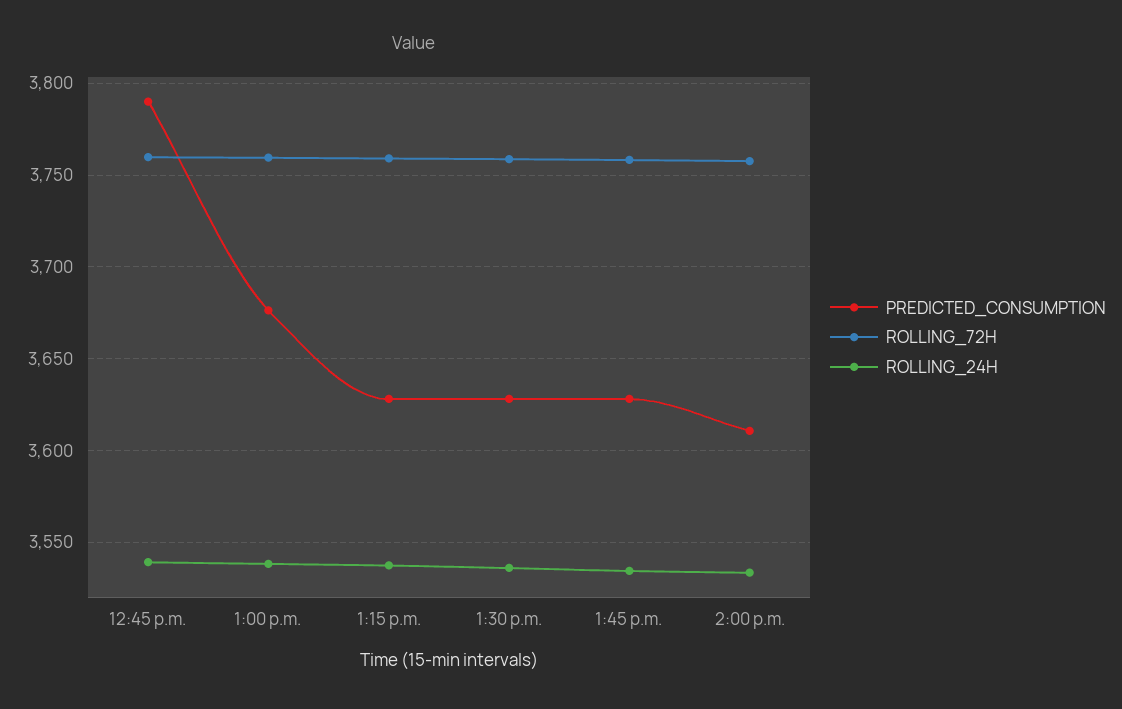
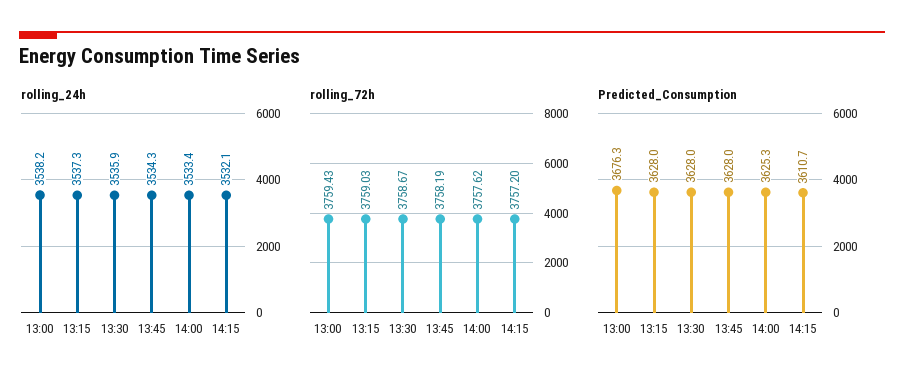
PREDICTED_CONSUMPTION, 12:45 p.m.: 3790 -> none
ROLLING_72H, 12:45 p.m.: 3760 -> none
ROLLING_24H, 12:45 p.m.: 3540 -> none
PREDICTED_CONSUMPTION, 2:00 p.m.: 3610 -> 3625.3
ROLLING_24H, 14:15: none -> 3532.1
ROLLING_72H, 14:15: none -> 3757.2
PREDICTED_CONSUMPTION, 14:15: none -> 3610.7

